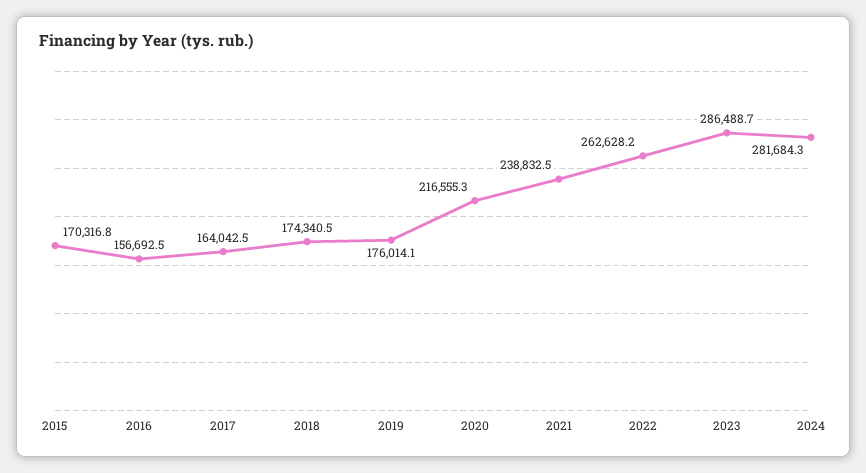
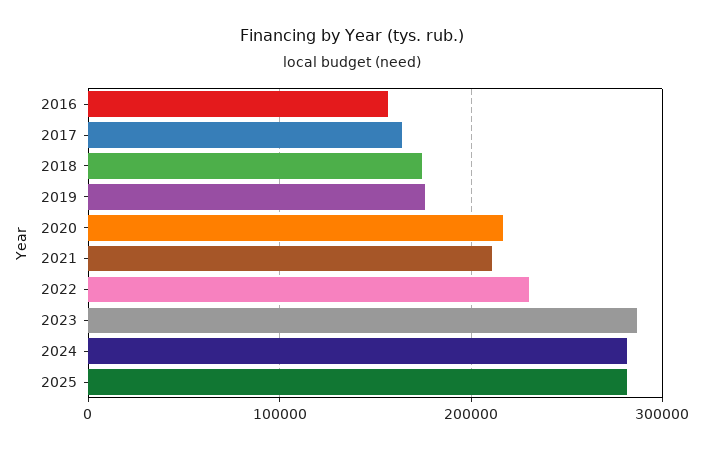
2015: 170316.8 -> none
2021: 238832.5 -> 210000
2022: 262628.2 -> 230000
2025: none -> 280000

